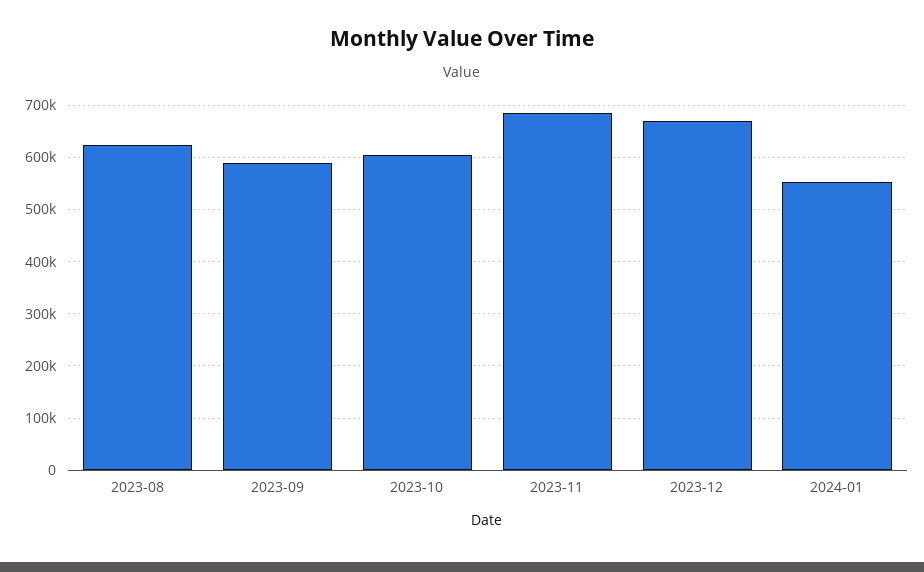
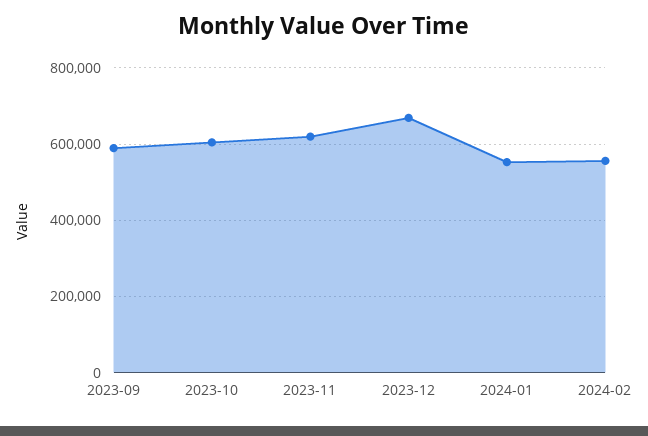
2023-08: 620000 -> none
2023-11: 680000 -> 620000
2024-02: none -> 560000

